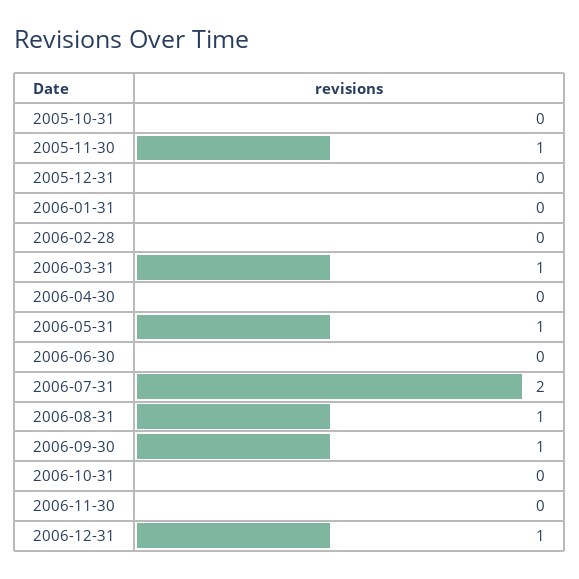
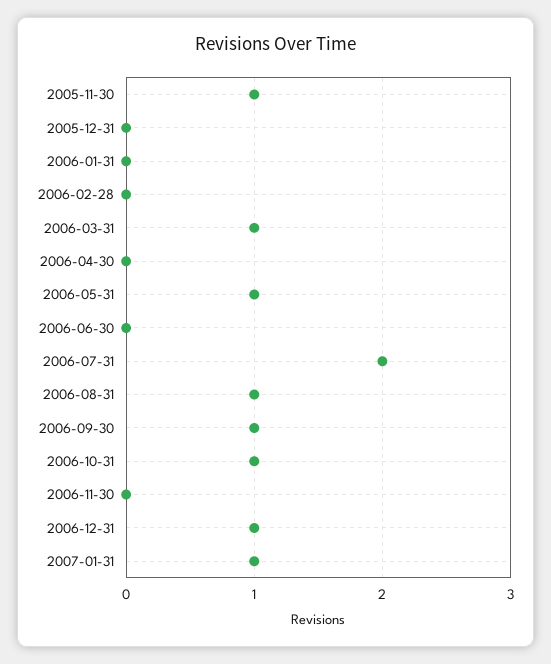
2005-10-31: 0 -> none
2006-10-31: 0 -> 1
2007-01-31: none -> 1

